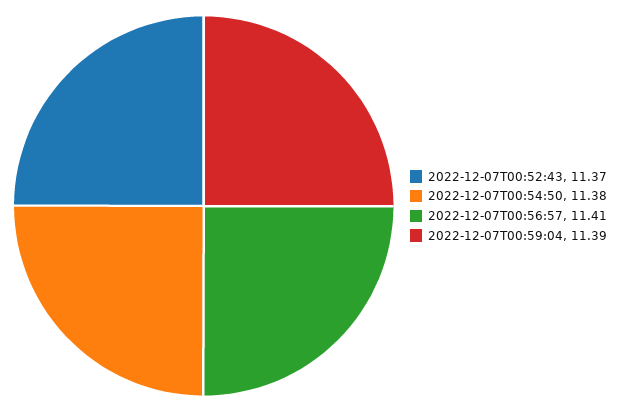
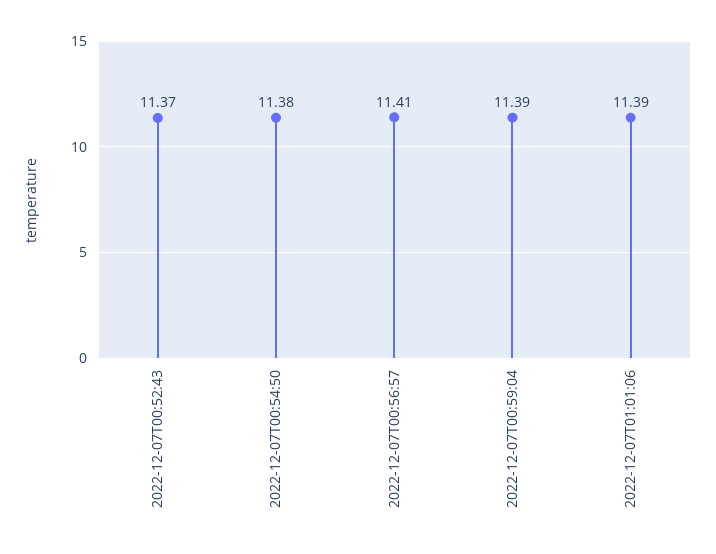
2022-12-07T01:01:06: none -> 11.39

